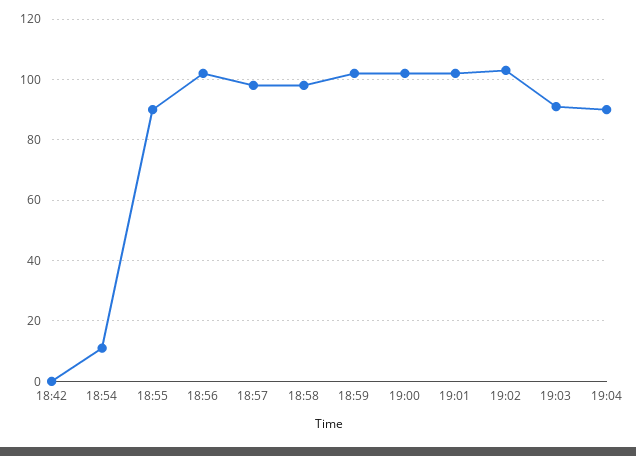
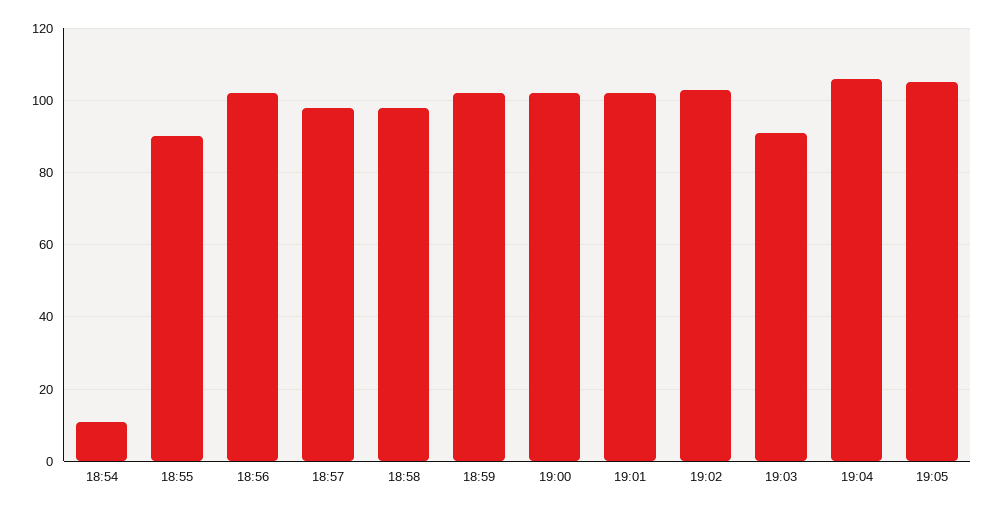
18:42: 0 -> none
19:04: 90 -> 105
19:05: none -> 105

